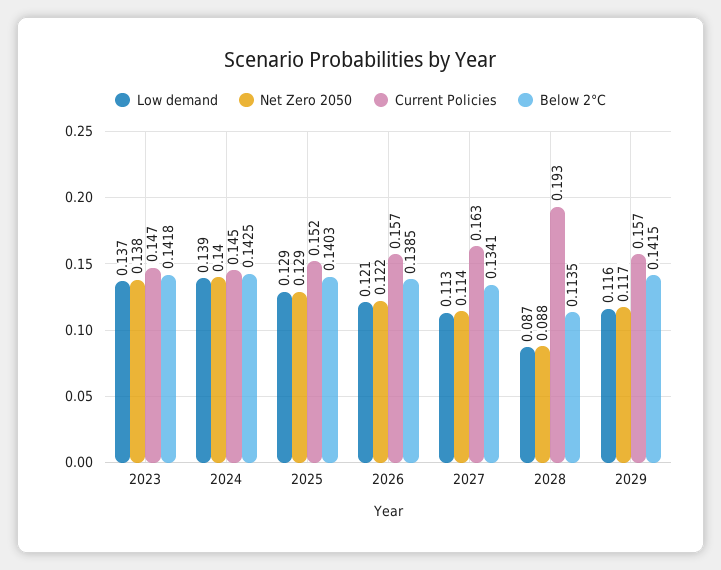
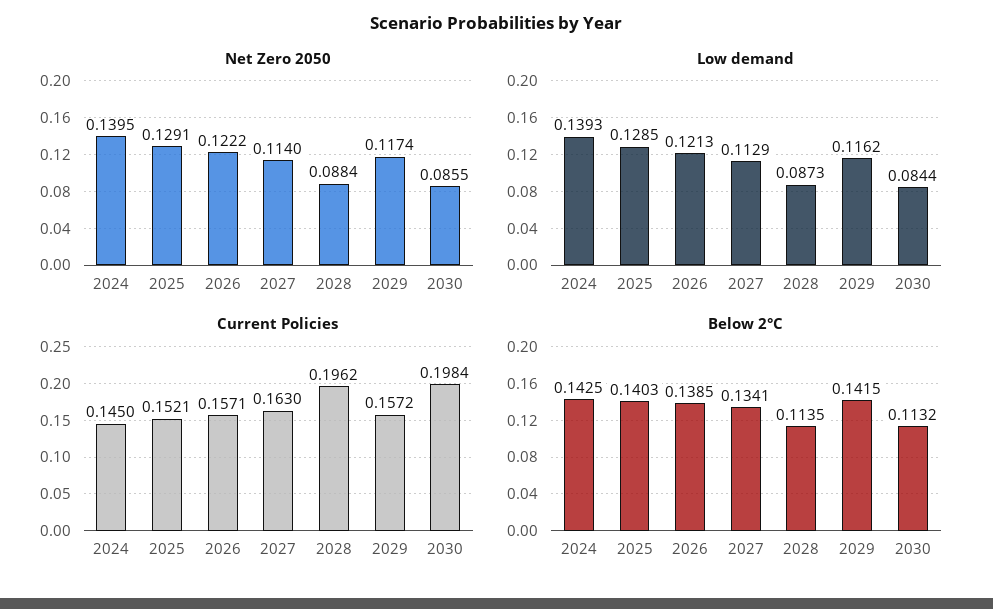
Low demand, 2023: 0.137 -> none
Net Zero 2050, 2023: 0.138 -> none
Current Policies, 2023: 0.147 -> none
Below 2°C, 2023: 0.1418 -> none
Current Policies, 2028: 0.193 -> 0.1962
Net Zero 2050, 2030: none -> 0.0855
Low demand, 2030: none -> 0.0844
Current Policies, 2030: none -> 0.1984
Below 2°C, 2030: none -> 0.1132

